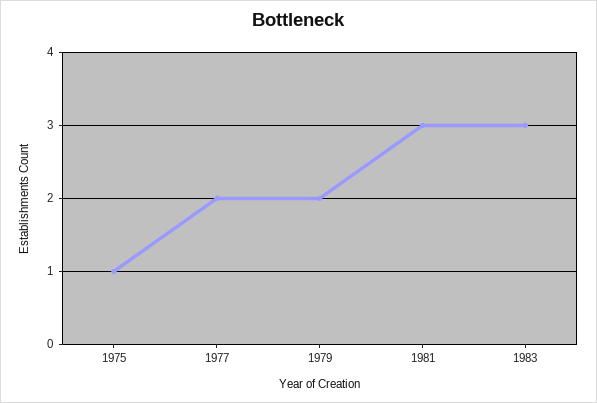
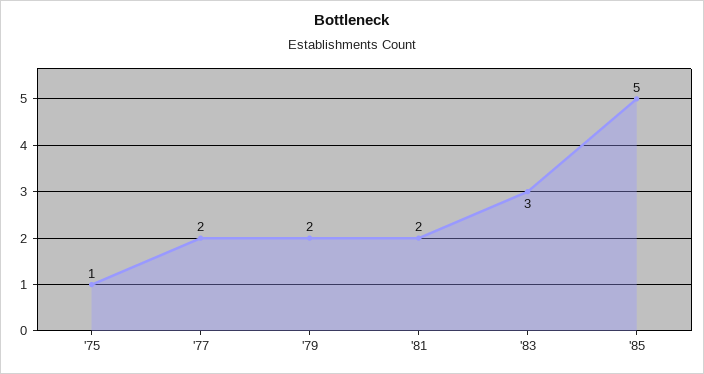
1981: 3 -> 2
'85: none -> 5

